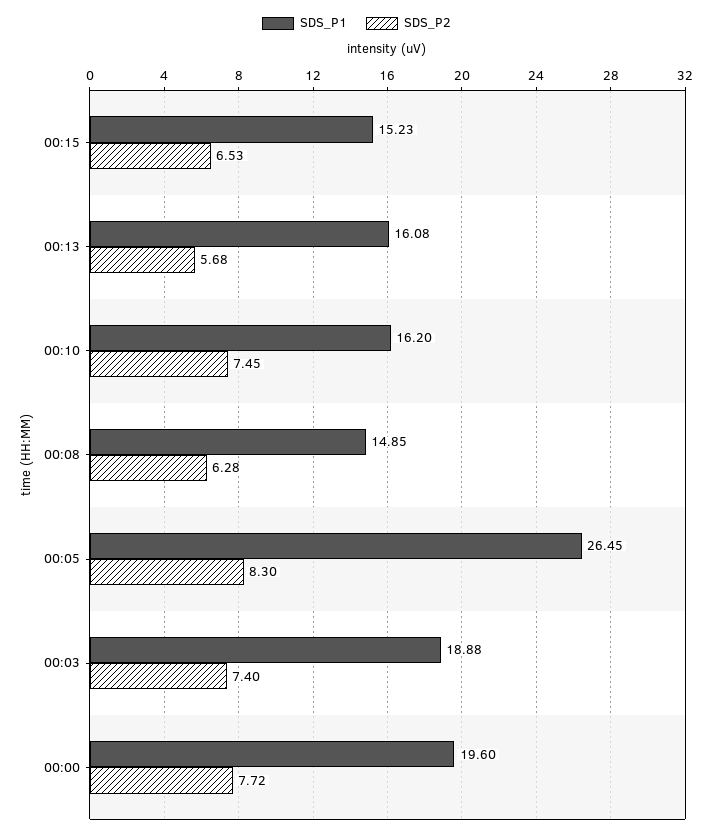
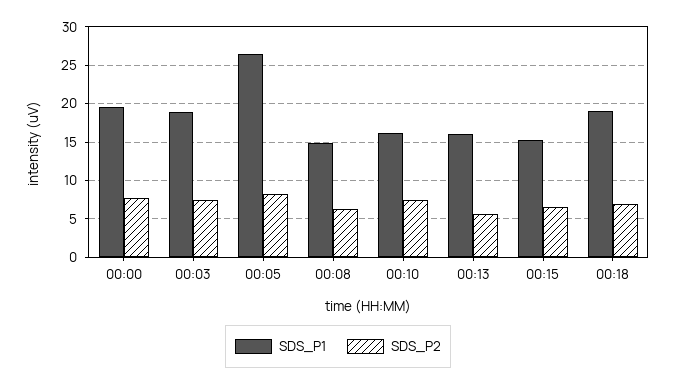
SDS_P1, 00:18: none -> 19
SDS_P2, 00:18: none -> 7

